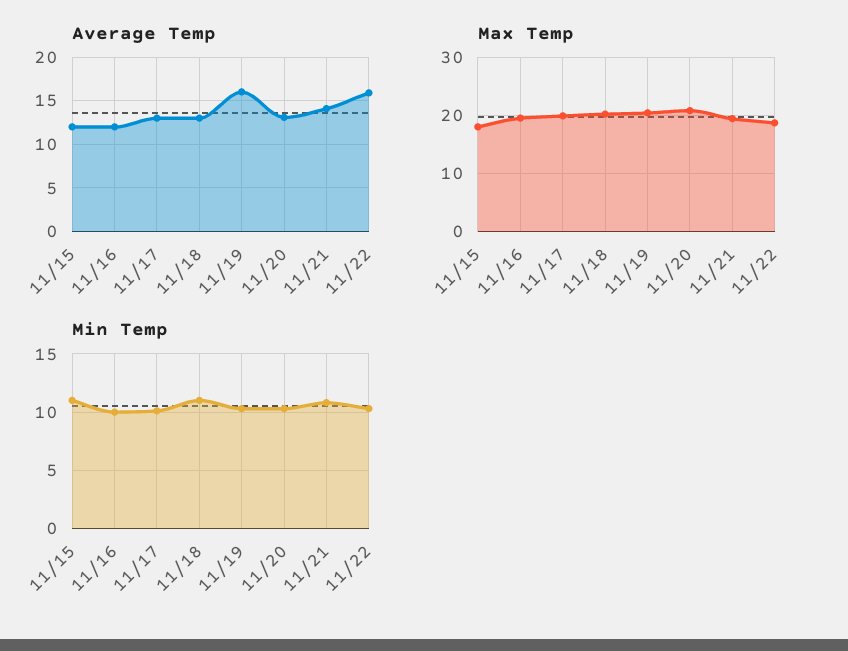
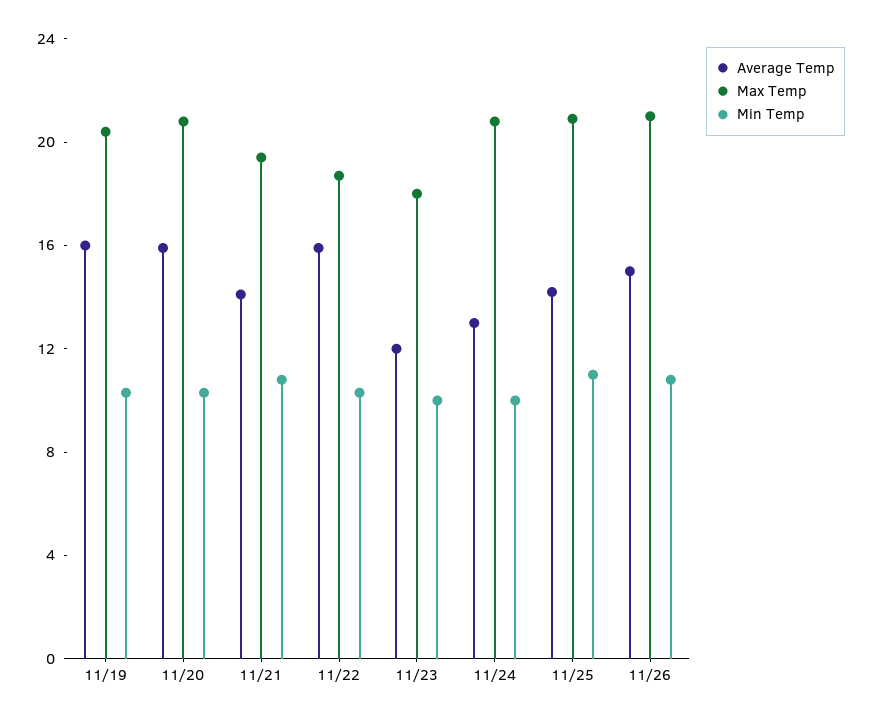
Average Temp, 11/15: 12 -> none
Average Temp, 11/16: 12 -> none
Average Temp, 11/17: 13 -> none
Average Temp, 11/18: 13 -> none
Average Temp, 11/20: 13 -> 16
Max Temp, 11/15: 18 -> none
Max Temp, 11/16: 20 -> none
Max Temp, 11/17: 20 -> none
Max Temp, 11/18: 20 -> none
Min Temp, 11/15: 11 -> none
Min Temp, 11/16: 10 -> none
Min Temp, 11/17: 10 -> none
Min Temp, 11/18: 11 -> none
Average Temp, 11/23: none -> 12
Max Temp, 11/23: none -> 18
Min Temp, 11/23: none -> 10
Average Temp, 11/24: none -> 13
Max Temp, 11/24: none -> 21
Min Temp, 11/24: none -> 10
Average Temp, 11/25: none -> 14
Max Temp, 11/25: none -> 21
Min Temp, 11/25: none -> 11
Average Temp, 11/26: none -> 15
Max Temp, 11/26: none -> 21
Min Temp, 11/26: none -> 11

